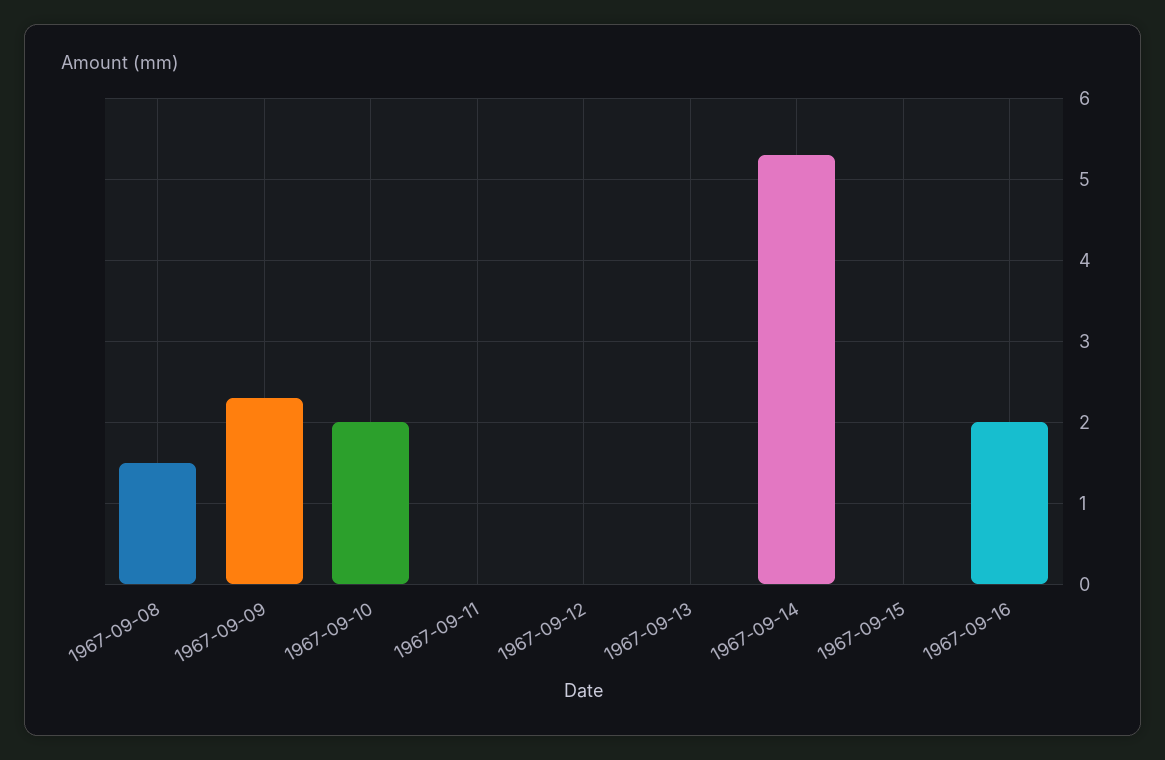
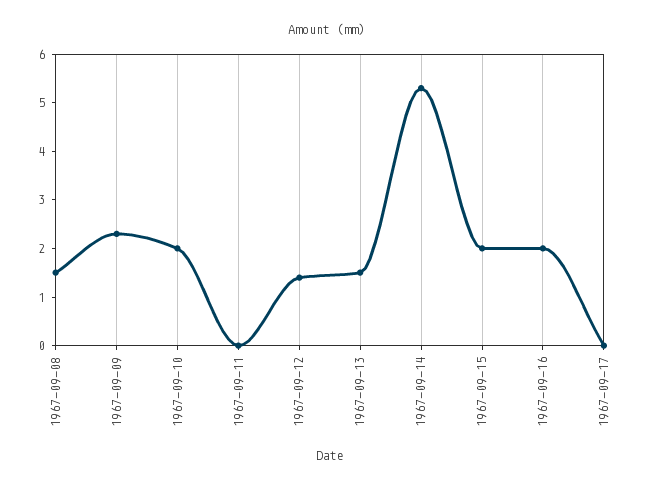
1967-09-12: 0 -> 1.5
1967-09-13: 0 -> 1.5
1967-09-15: 0 -> 2
1967-09-17: none -> 0

